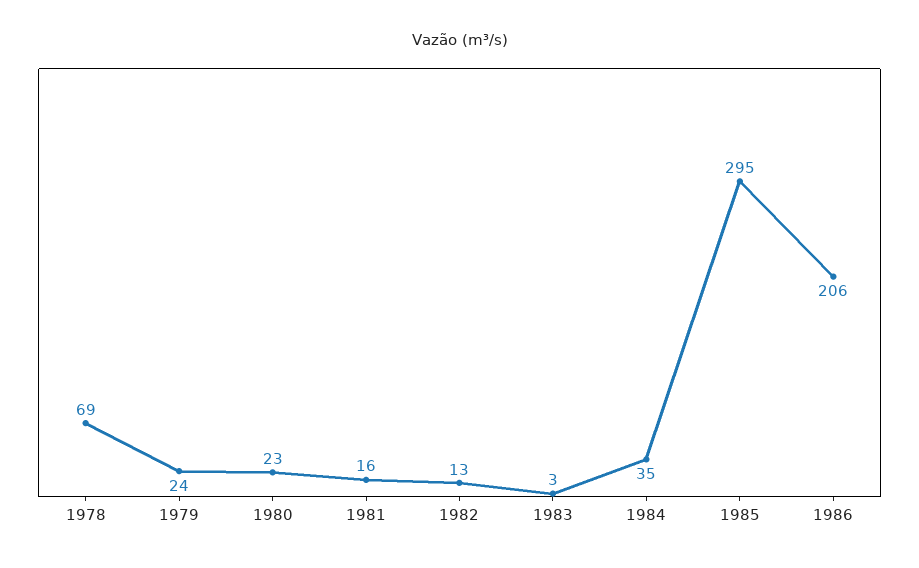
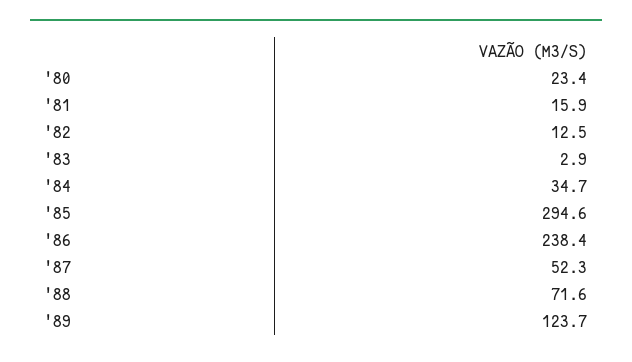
1978: 69 -> none
1979: 24 -> none
1986: 206 -> 238.4
'87: none -> 52.3
'88: none -> 71.6
'89: none -> 123.7

